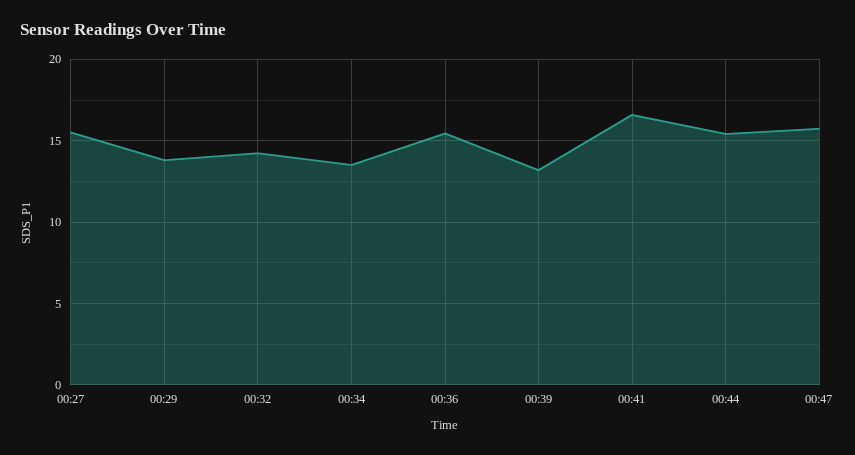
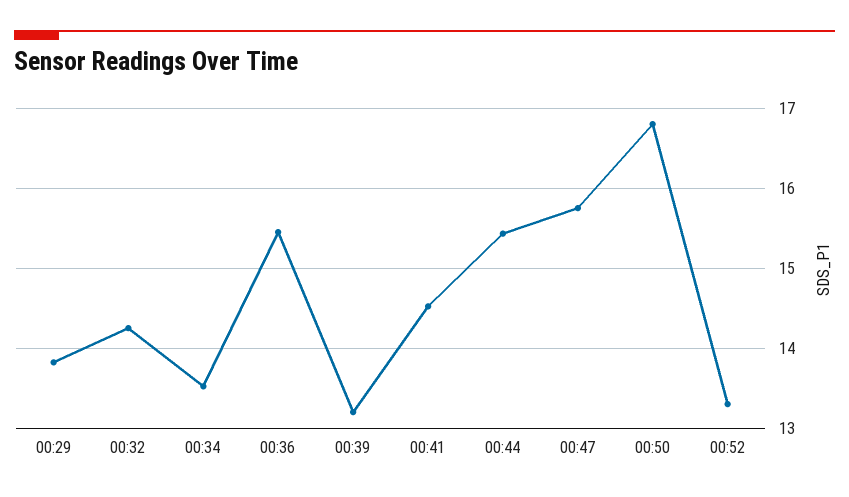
00:27: 15.5 -> none
00:41: 16.5 -> 14.5
00:50: none -> 16.8
00:52: none -> 13.3

